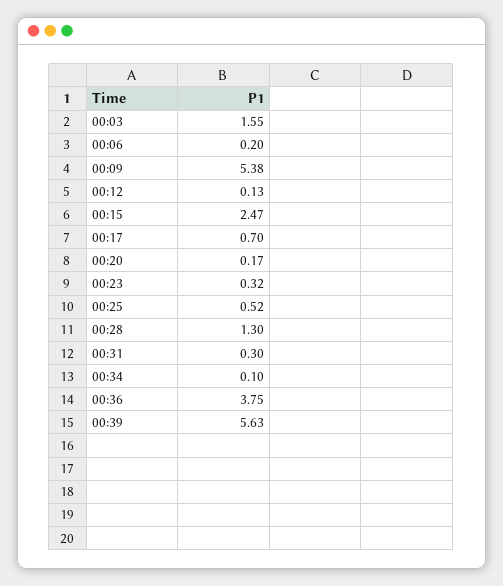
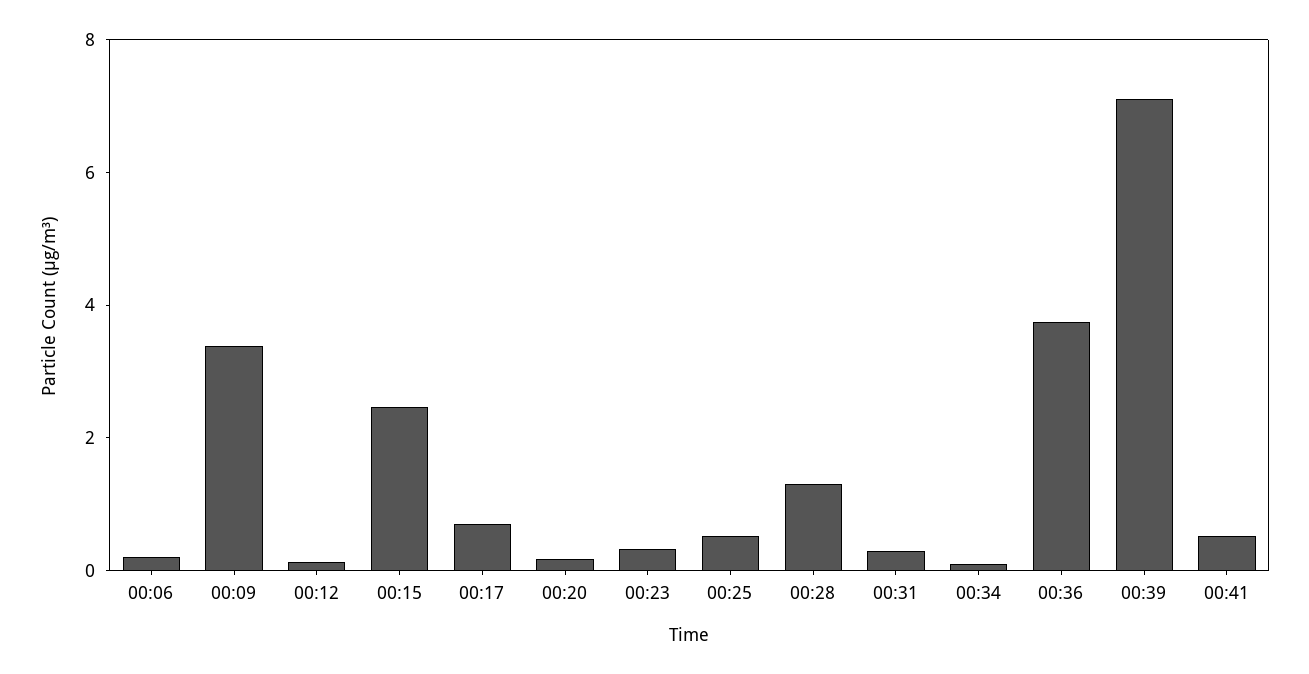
00:03: 1.55 -> none
00:09: 5.38 -> 3.5
00:39: 5.63 -> 7
00:41: none -> 0.5

